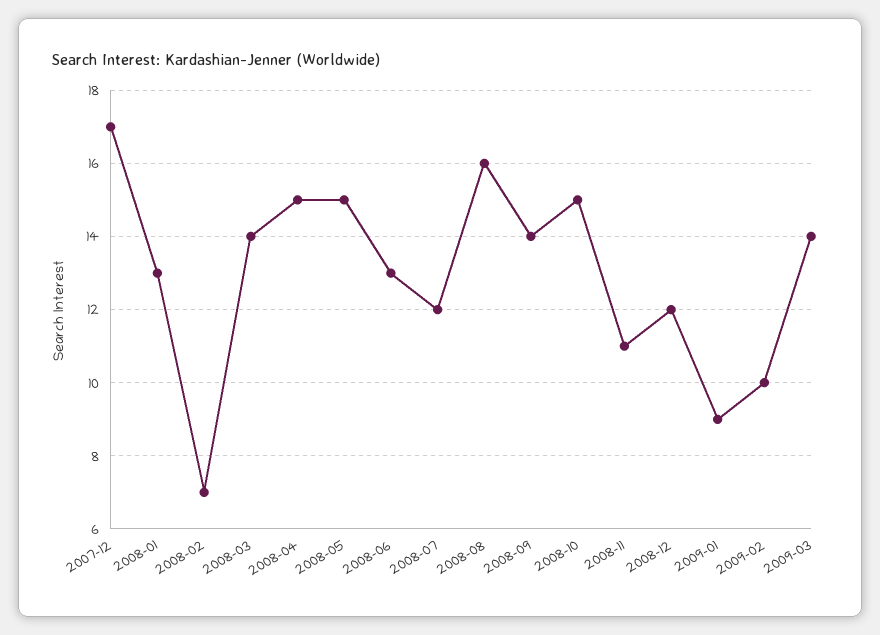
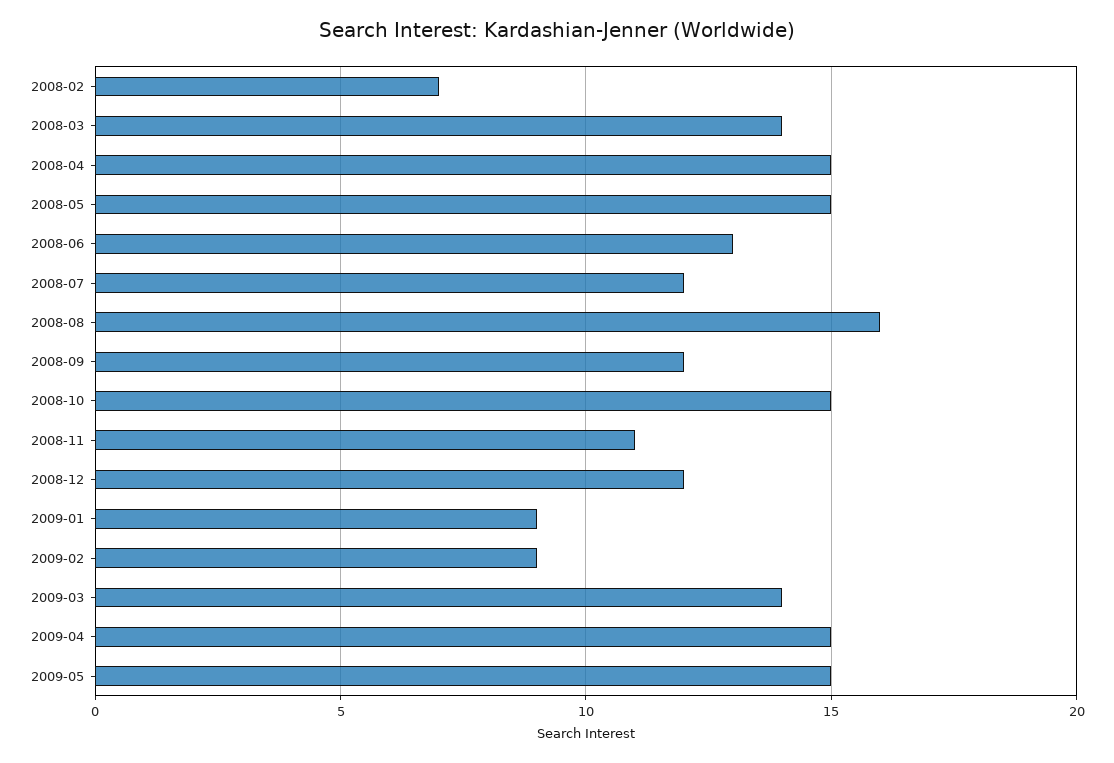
2007-12: 17 -> none
2008-01: 13 -> none
2008-09: 14 -> 12
2009-02: 10 -> 9
2009-04: none -> 15
2009-05: none -> 15

